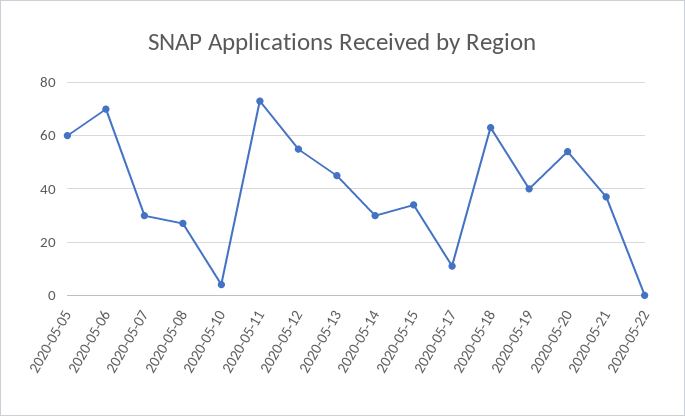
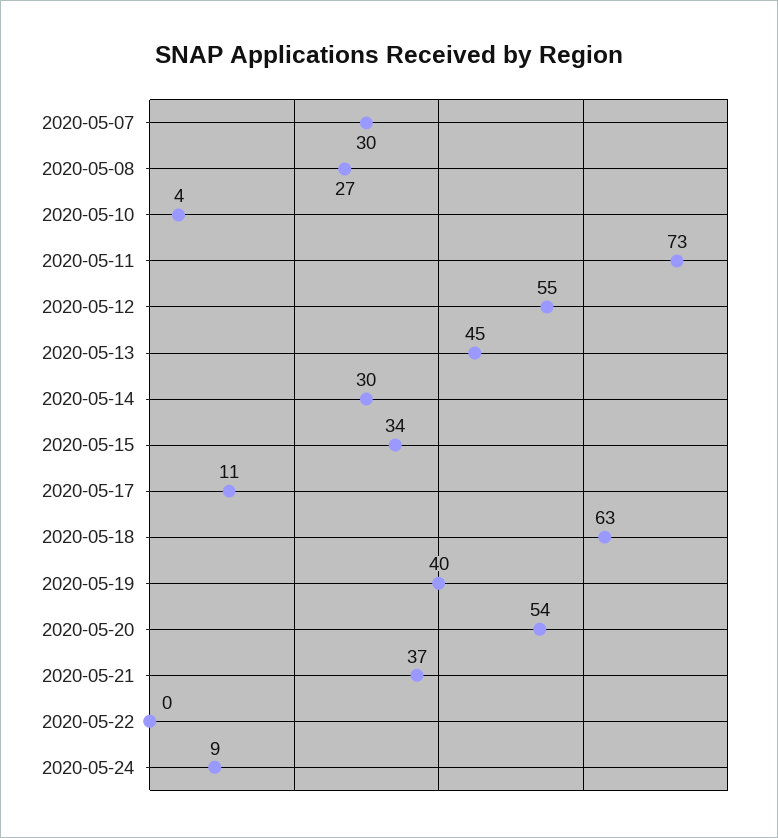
2020-05-05: 60 -> none
2020-05-06: 70 -> none
2020-05-24: none -> 9

